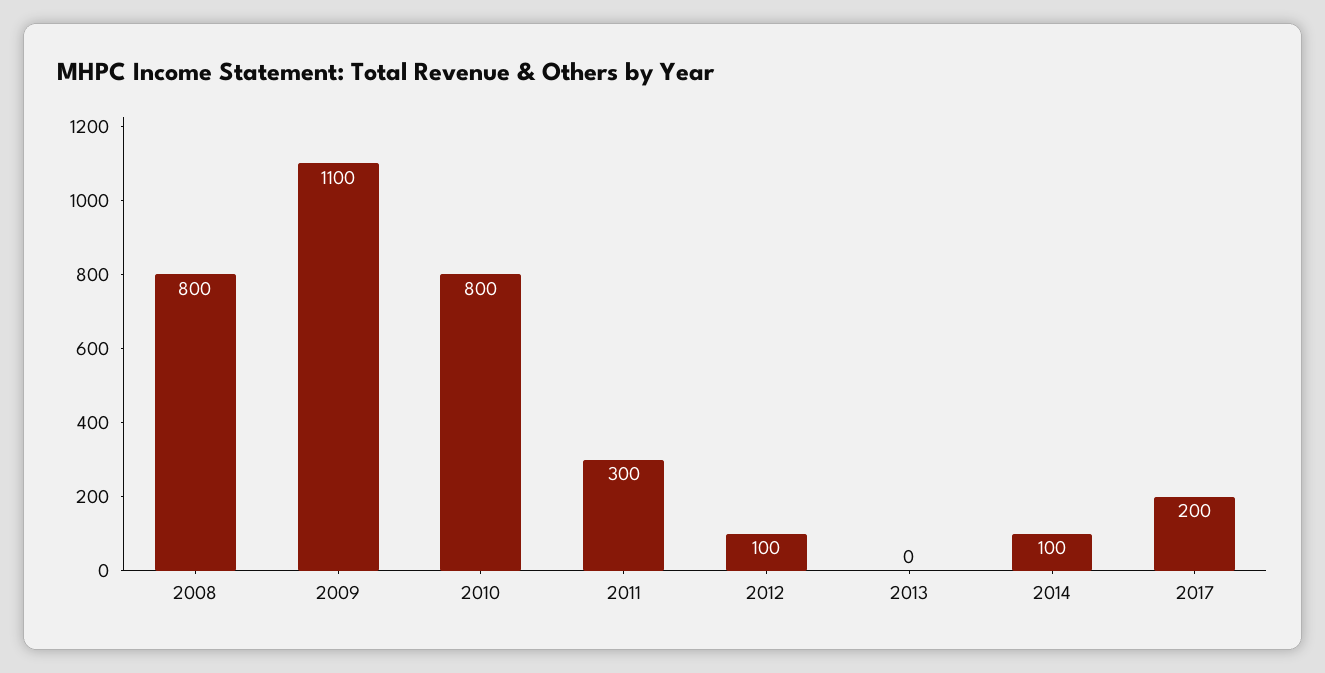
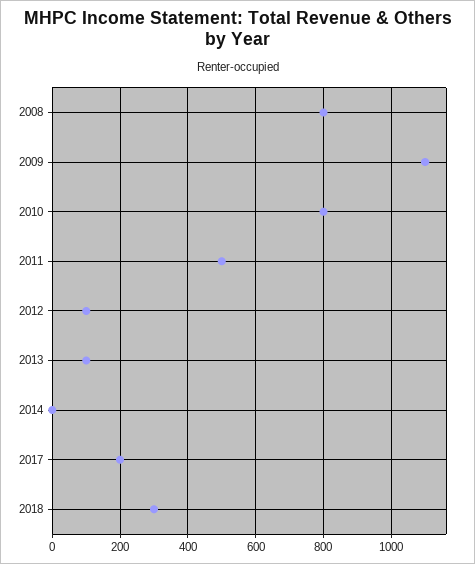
2011: 300 -> 500
2013: 0 -> 100
2014: 100 -> 0
2018: none -> 300

